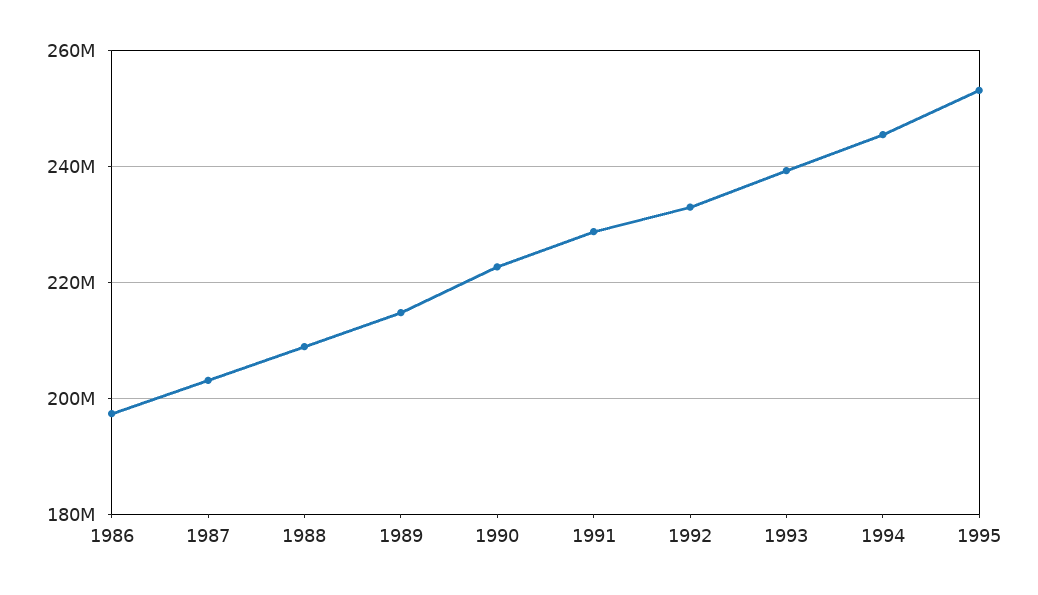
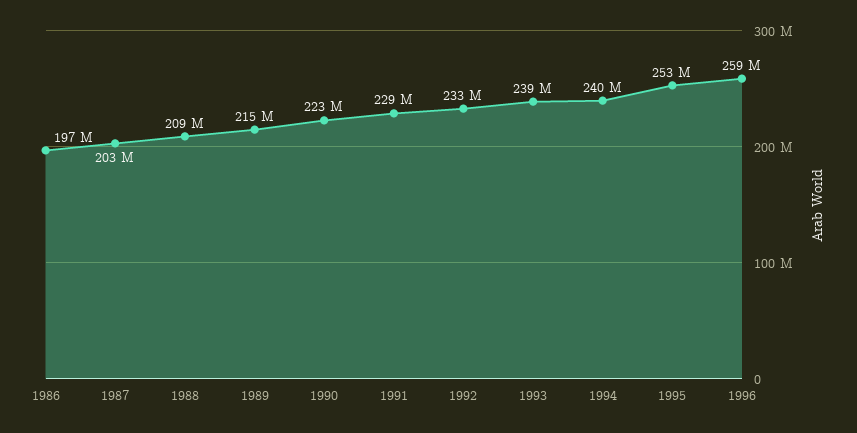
1994: 246000000 -> 240000000
1996: none -> 259000000

